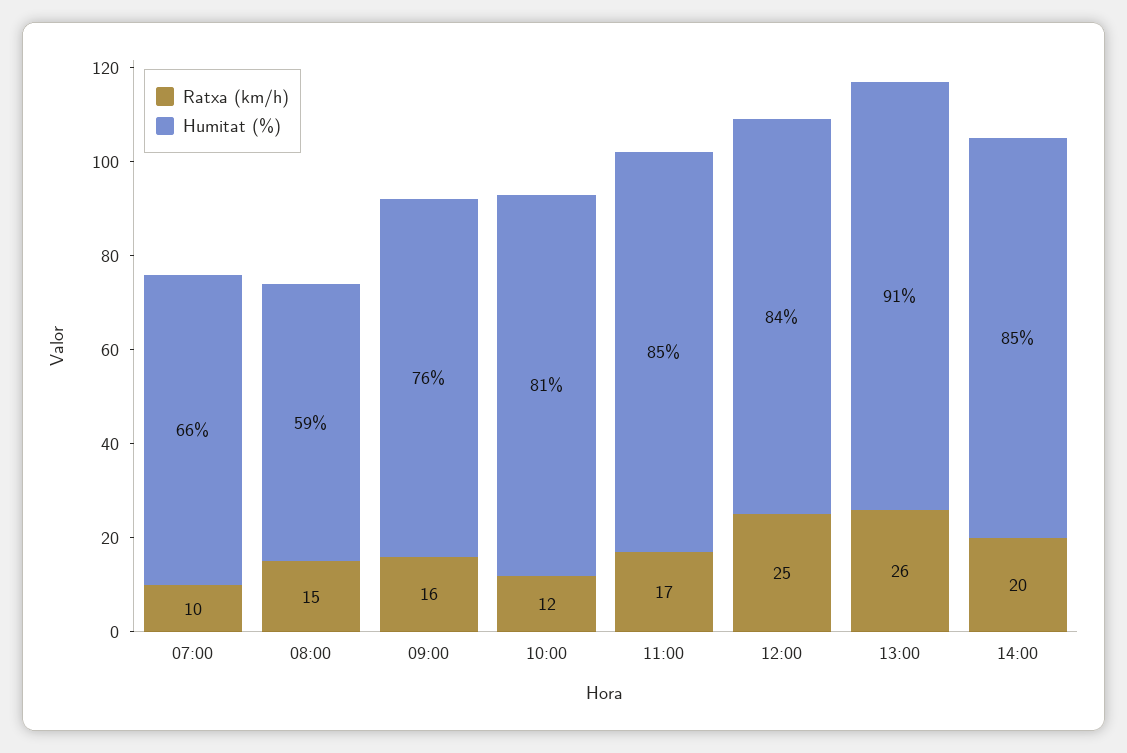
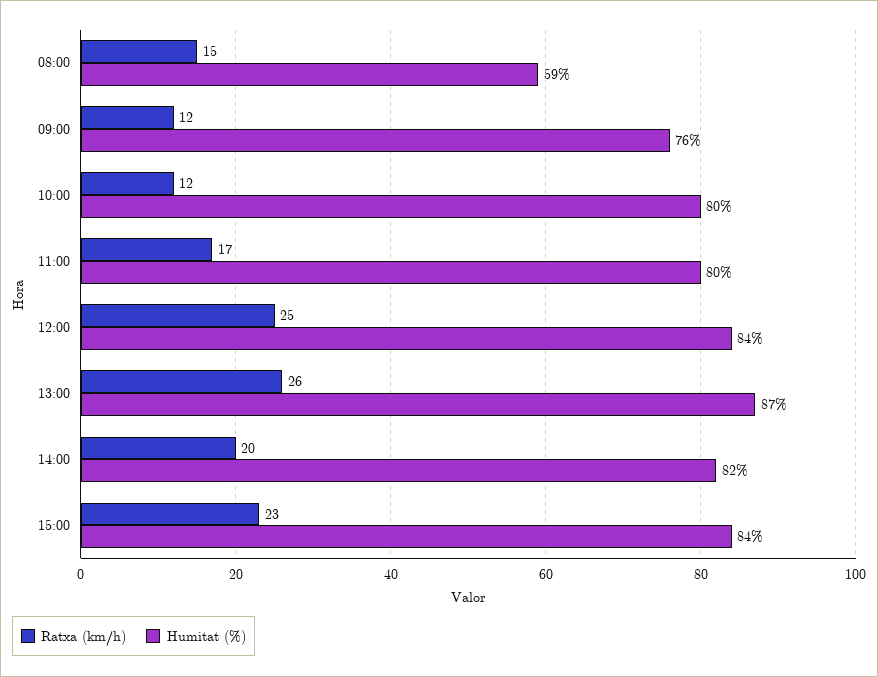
Ratxa (km/h), 07:00: 10 -> none
Humitat (%), 07:00: 66 -> none
Ratxa (km/h), 09:00: 16 -> 12
Humitat (%), 10:00: 81 -> 80
Humitat (%), 11:00: 85 -> 80
Humitat (%), 13:00: 91 -> 87
Humitat (%), 14:00: 85 -> 82
Ratxa (km/h), 15:00: none -> 23
Humitat (%), 15:00: none -> 84

